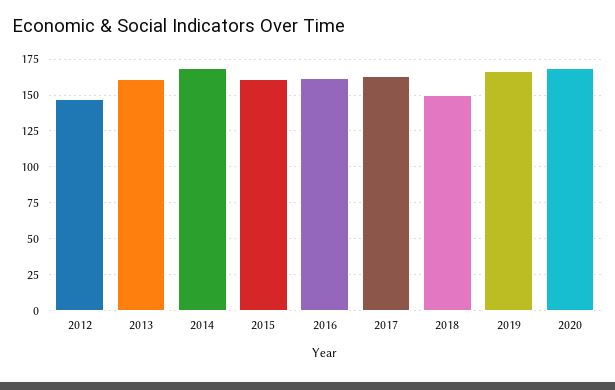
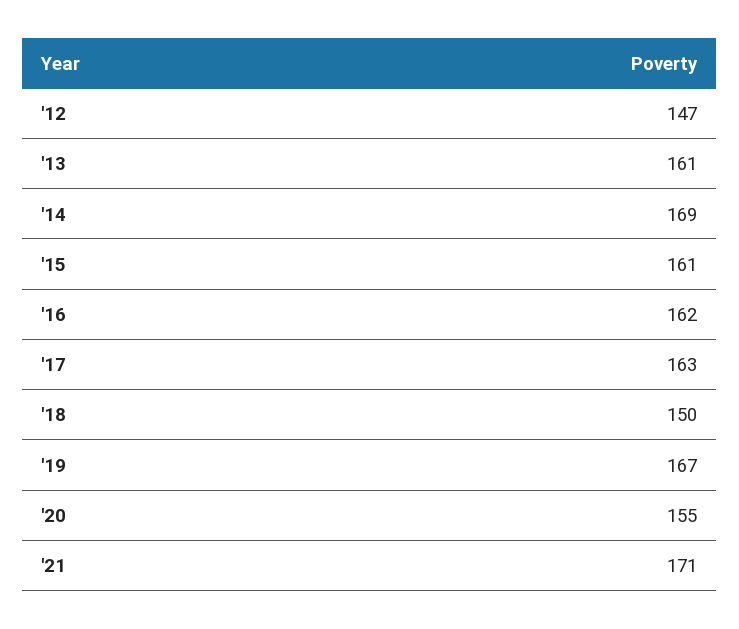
2020: 170 -> 155
'21: none -> 171

